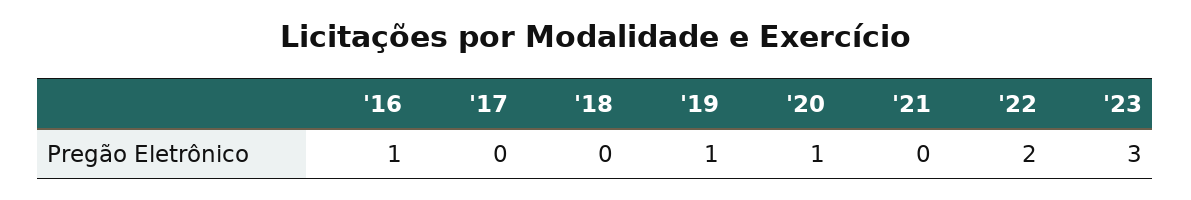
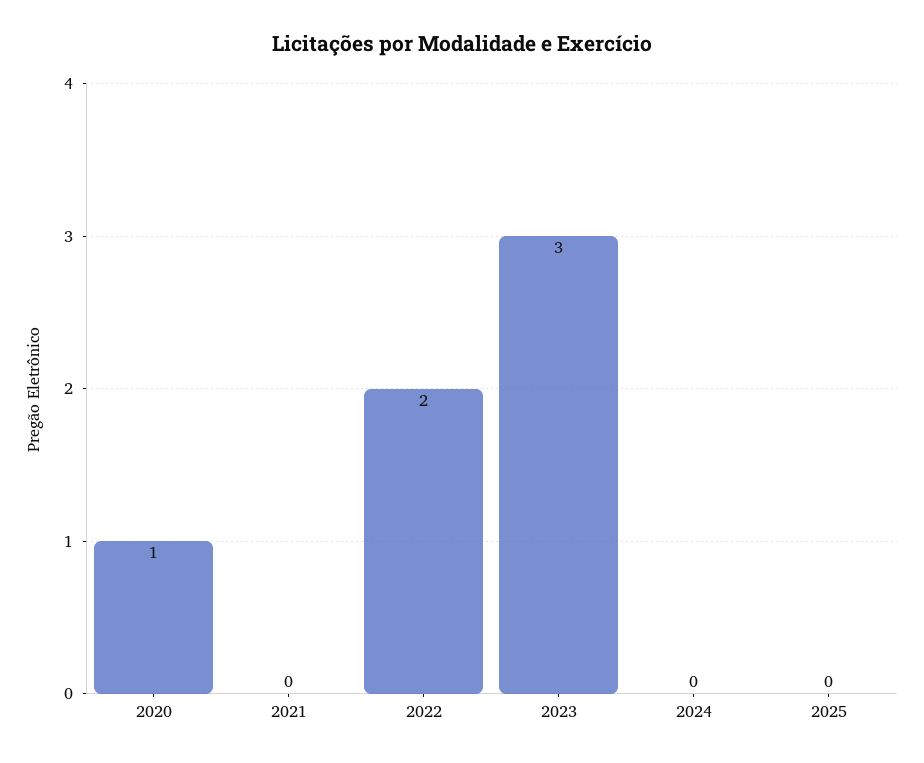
'16: 1 -> none
'17: 0 -> none
'18: 0 -> none
'19: 1 -> none
2024: none -> 0
2025: none -> 0

